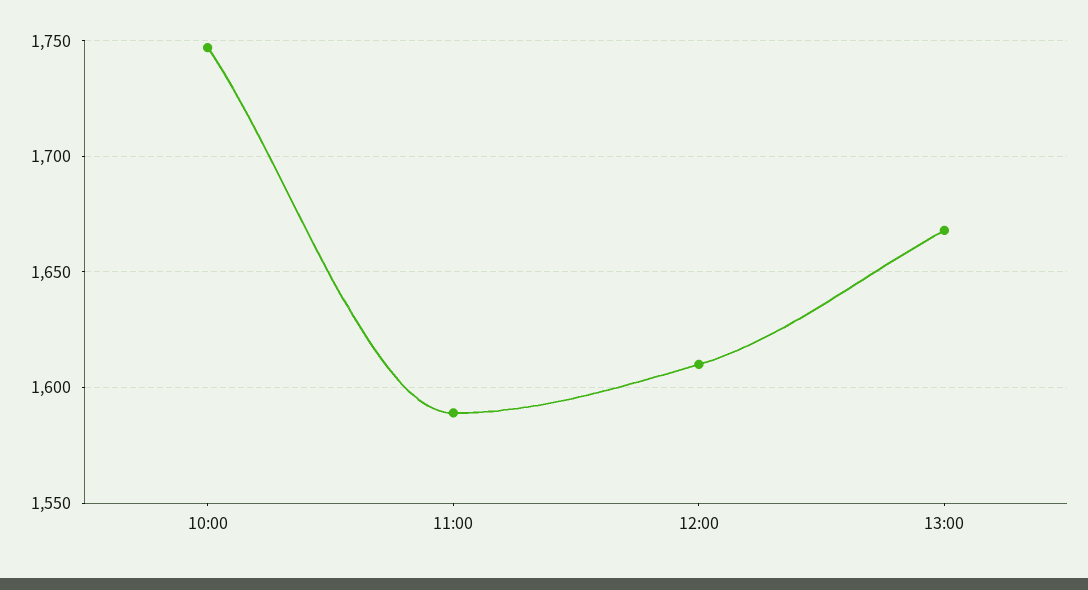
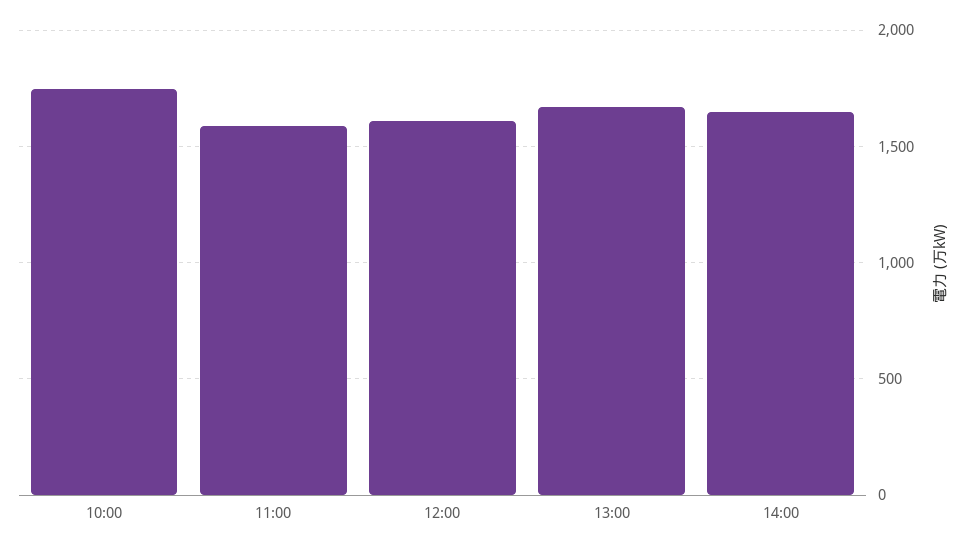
14:00: none -> 1650

